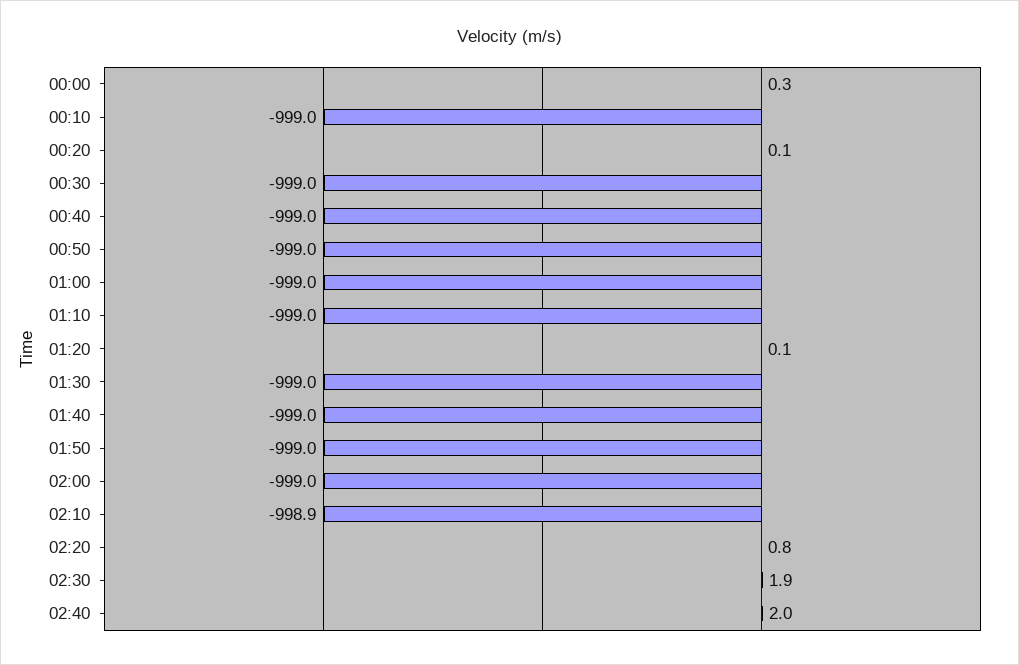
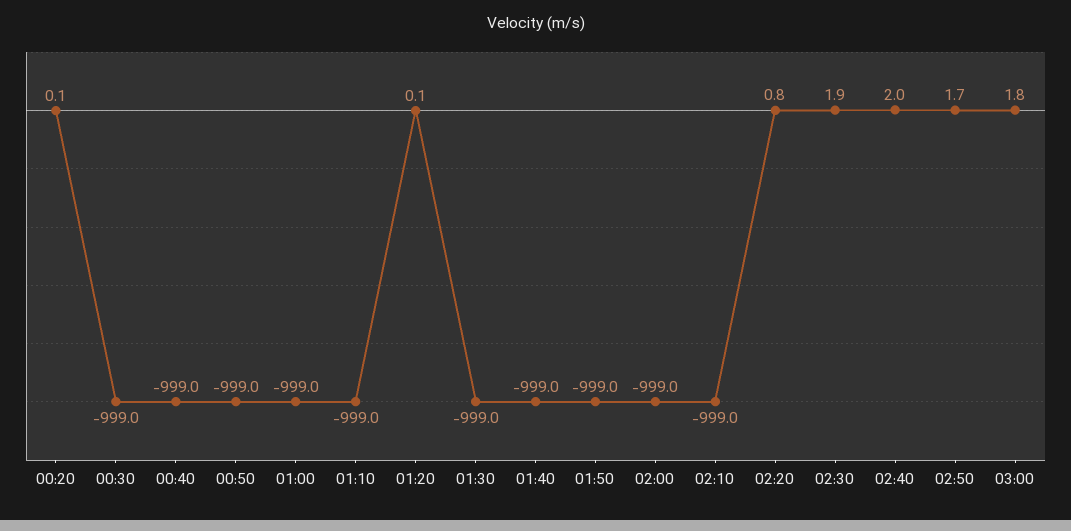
00:00: 0.3 -> none
00:10: -999 -> none
02:10: -998.9 -> -999
02:50: none -> 1.7
03:00: none -> 1.8

